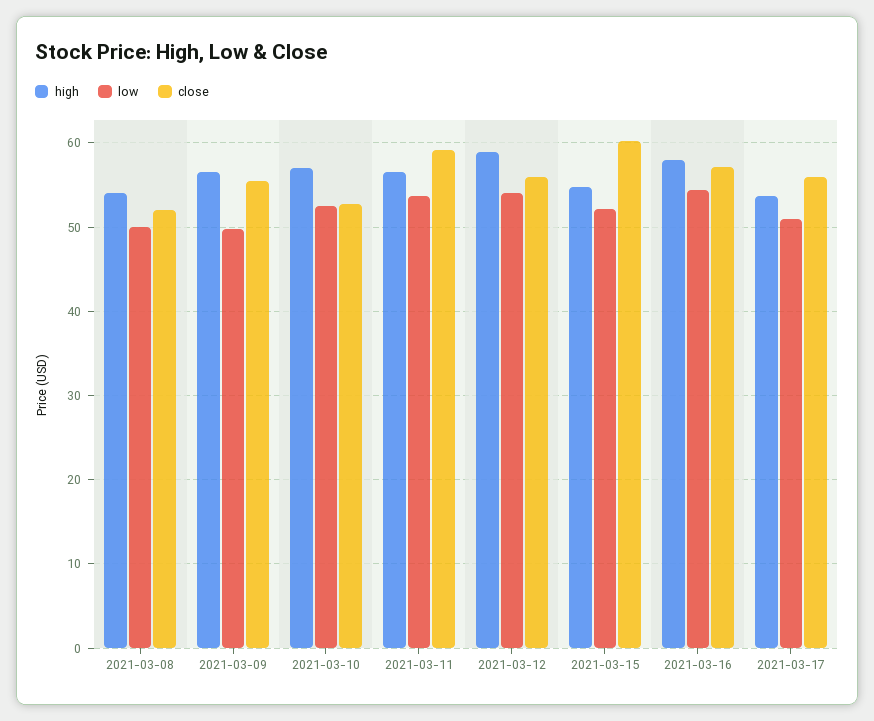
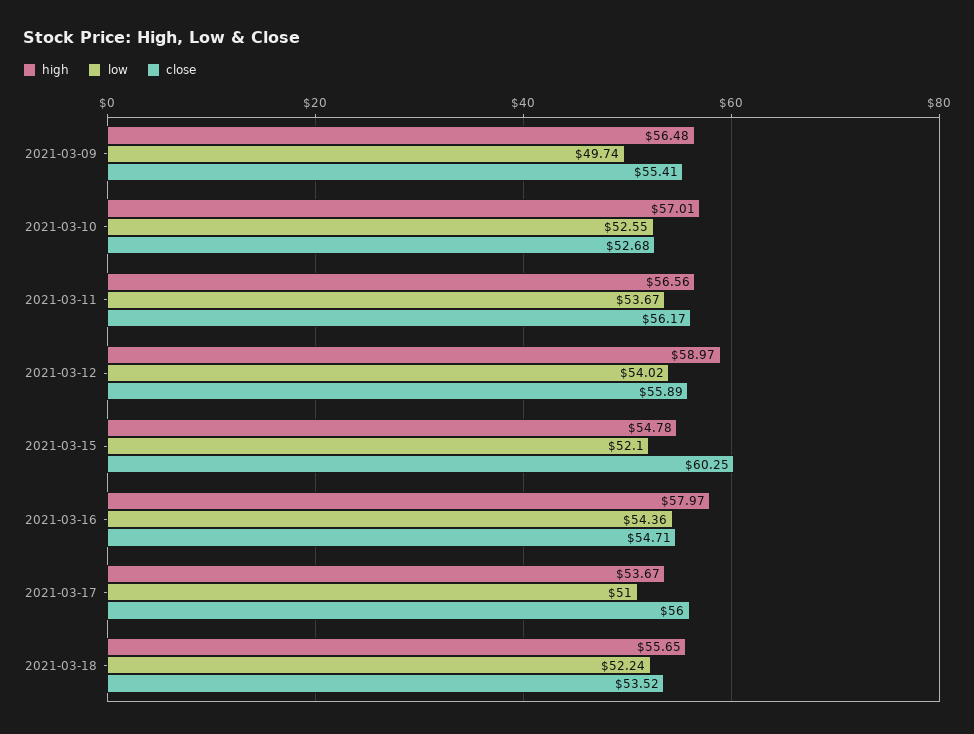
high, 2021-03-08: 54 -> none
low, 2021-03-08: 50 -> none
close, 2021-03-08: 52 -> none
close, 2021-03-11: 59 -> 56.17
close, 2021-03-16: 57 -> 54.71
high, 2021-03-18: none -> 55.65
low, 2021-03-18: none -> 52.24
close, 2021-03-18: none -> 53.52

